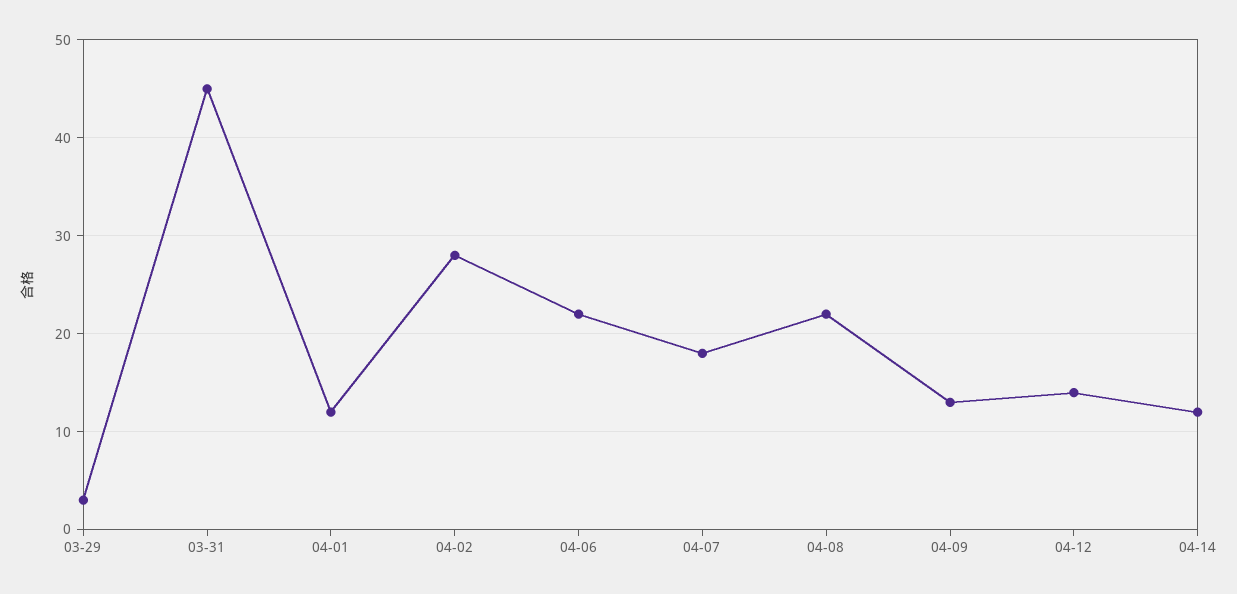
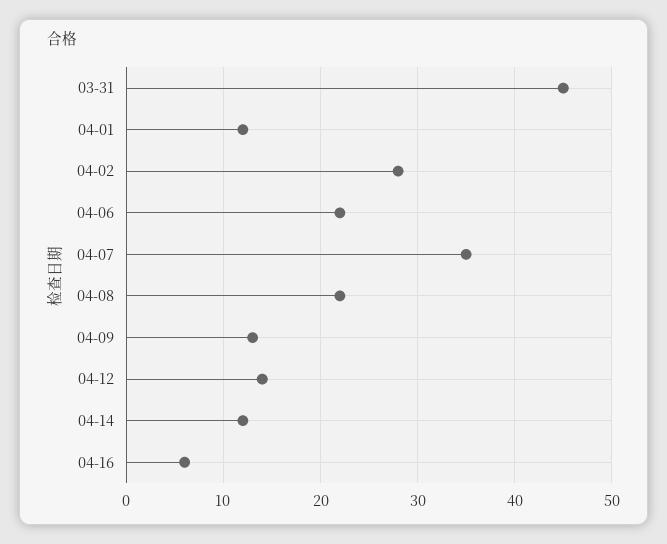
03-29: 3 -> none
04-07: 18 -> 35
04-16: none -> 6

